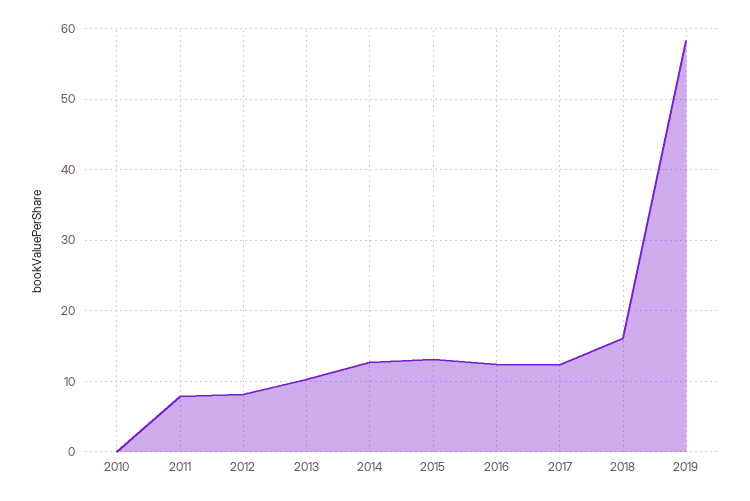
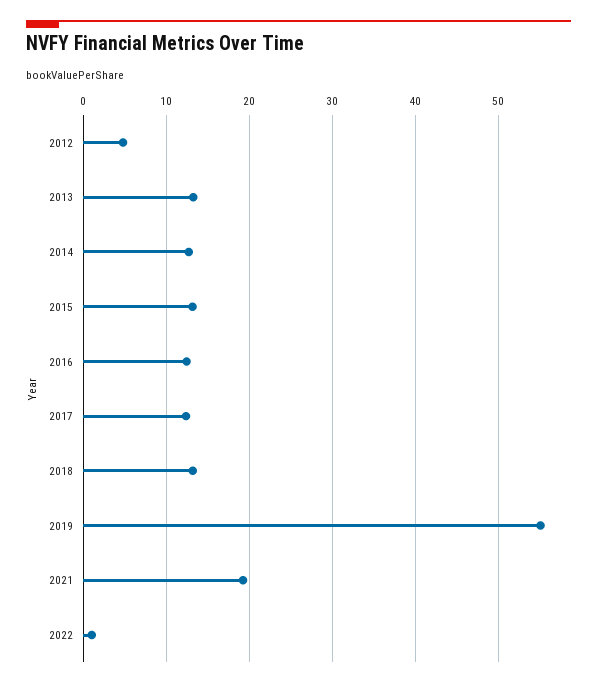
2010: 0 -> none
2011: 8 -> none
2012: 8 -> 5
2013: 10 -> 13
2018: 16 -> 13
2019: 58 -> 55
2021: none -> 19
2022: none -> 1

